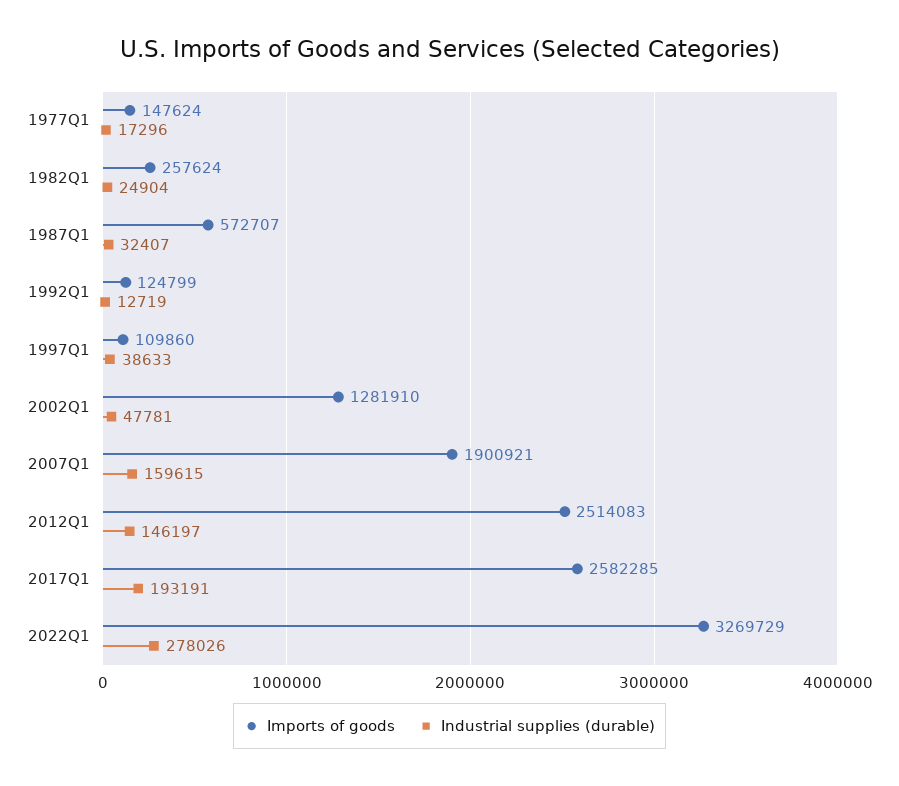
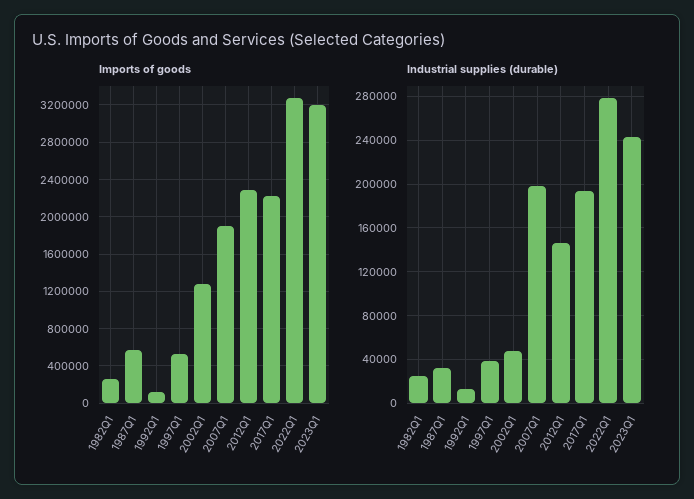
Imports of goods, 1977Q1: 147624 -> none
Industrial supplies (durable), 1977Q1: 17296 -> none
Imports of goods, 1997Q1: 109860 -> 500000
Industrial supplies (durable), 2007Q1: 159615 -> 200000
Imports of goods, 2012Q1: 2514083 -> 2300000
Imports of goods, 2017Q1: 2582285 -> 2200000
Imports of goods, 2023Q1: none -> 3200000
Industrial supplies (durable), 2023Q1: none -> 240000

